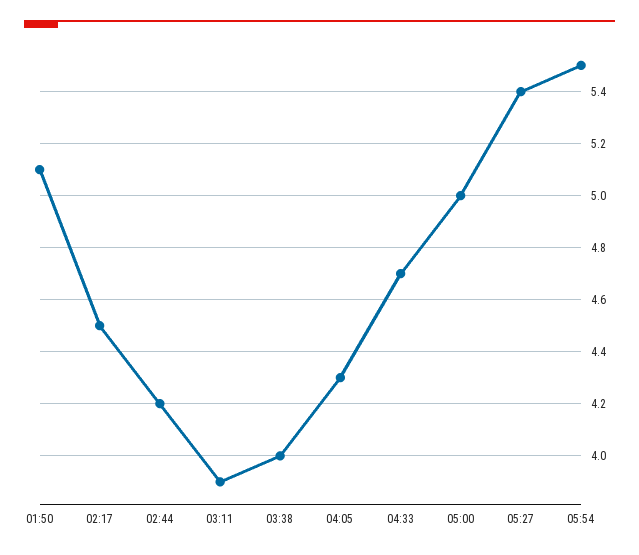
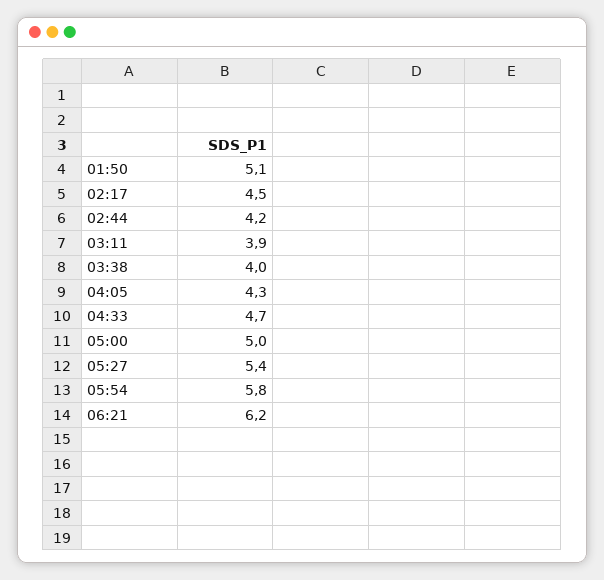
05:54: 5.5 -> 5.8
06:21: none -> 6.2

